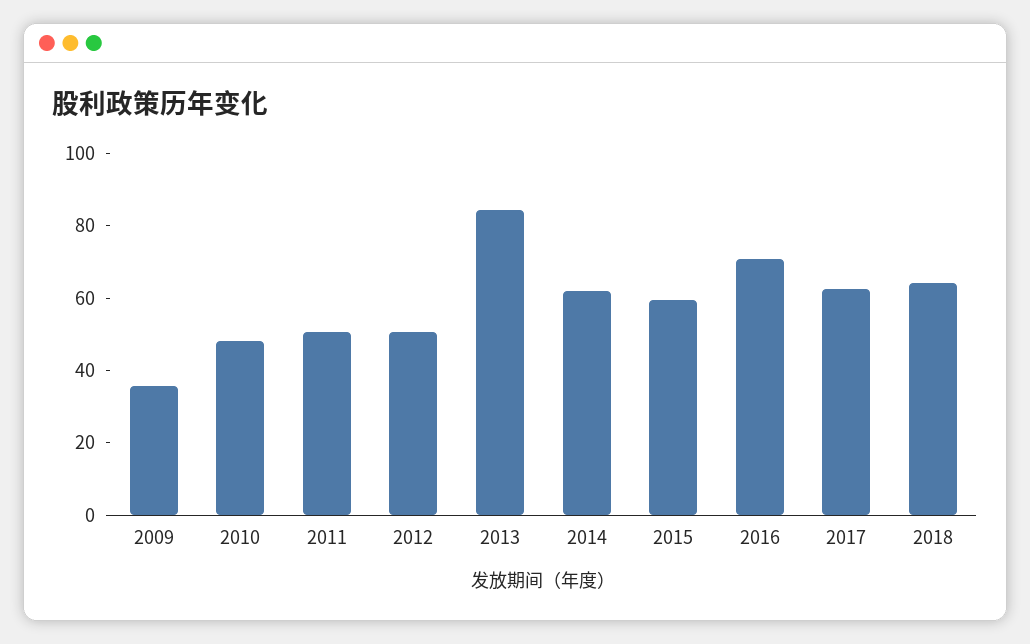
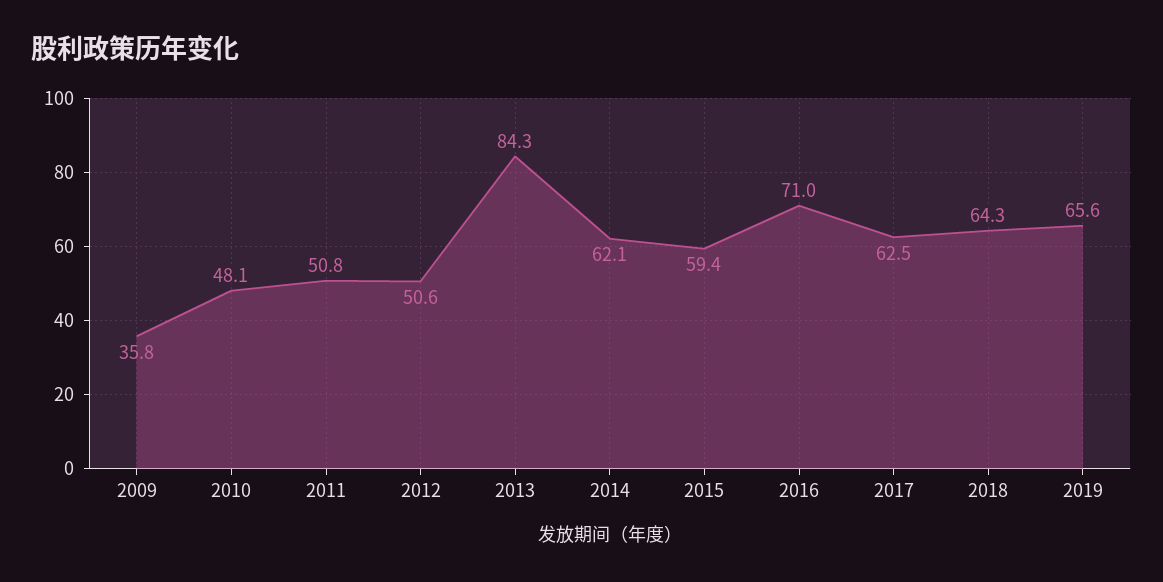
2019: none -> 65.6

